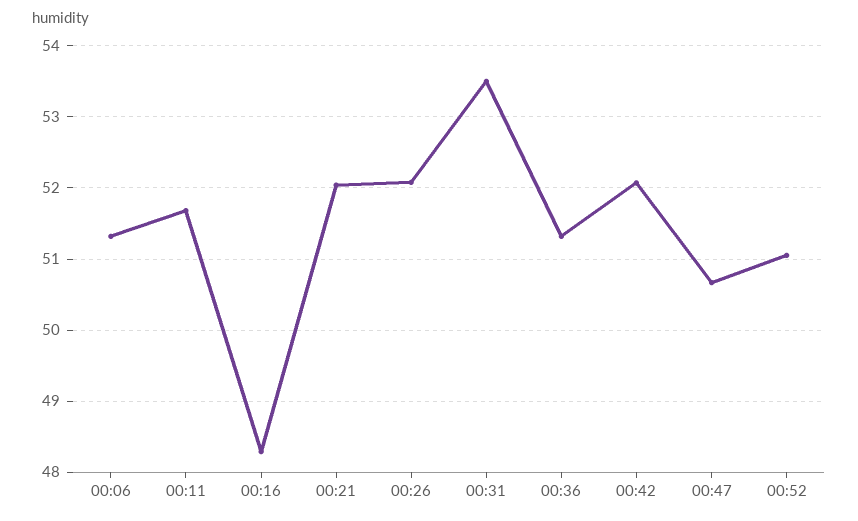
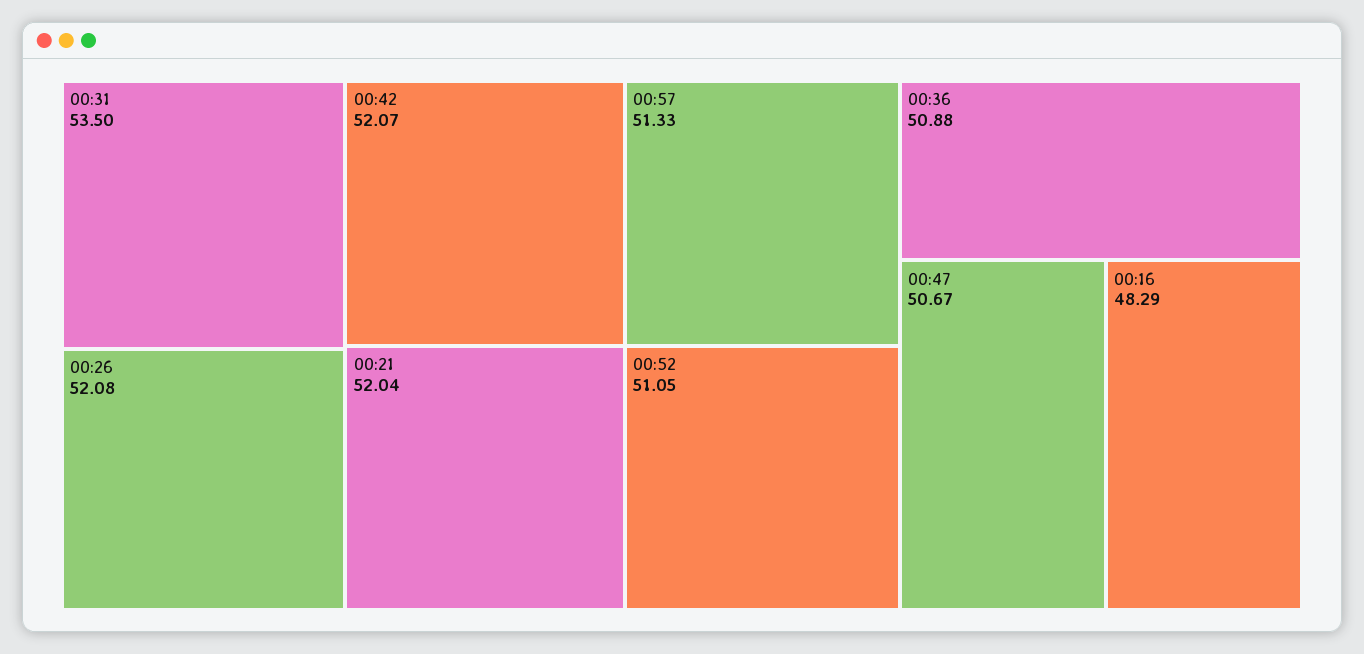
00:06: 51.3 -> none
00:11: 51.7 -> none
00:36: 51.3 -> 50.88
00:57: none -> 51.33

